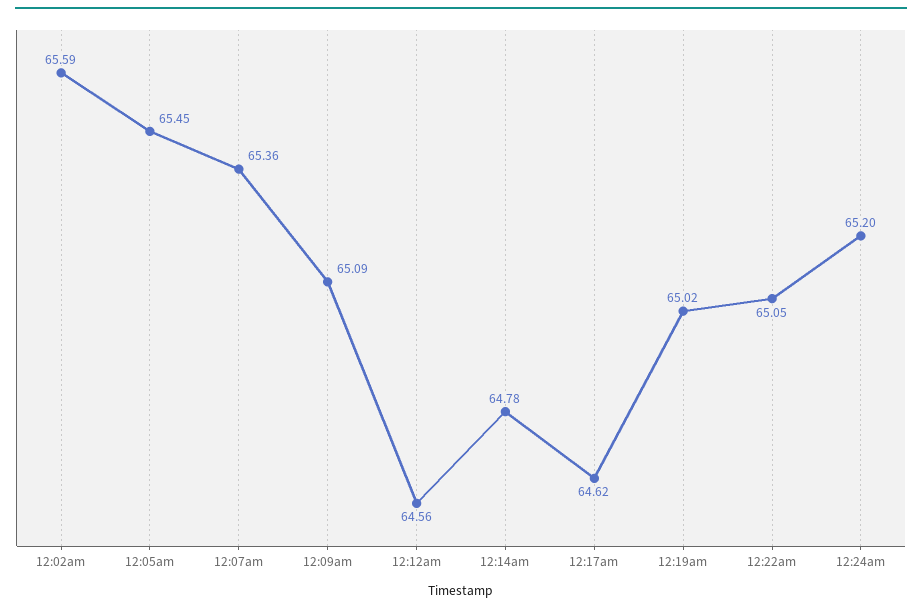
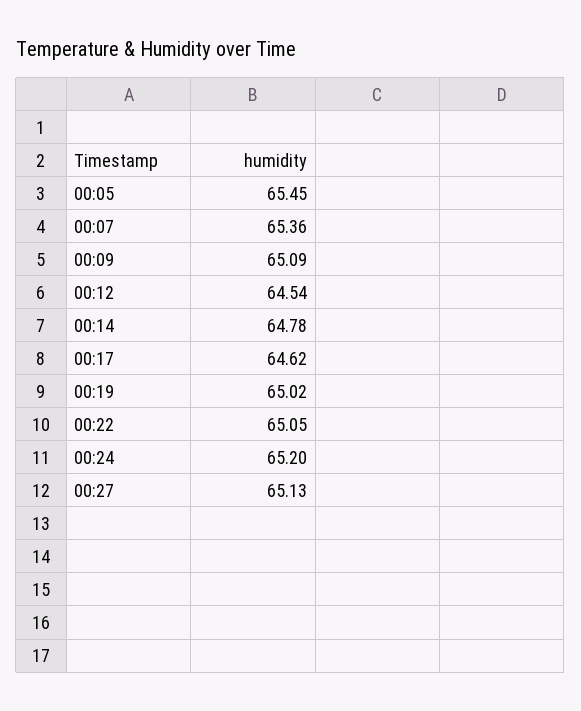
12:02am: 65.59 -> none
12:12am: 64.56 -> 64.54
00:27: none -> 65.13

